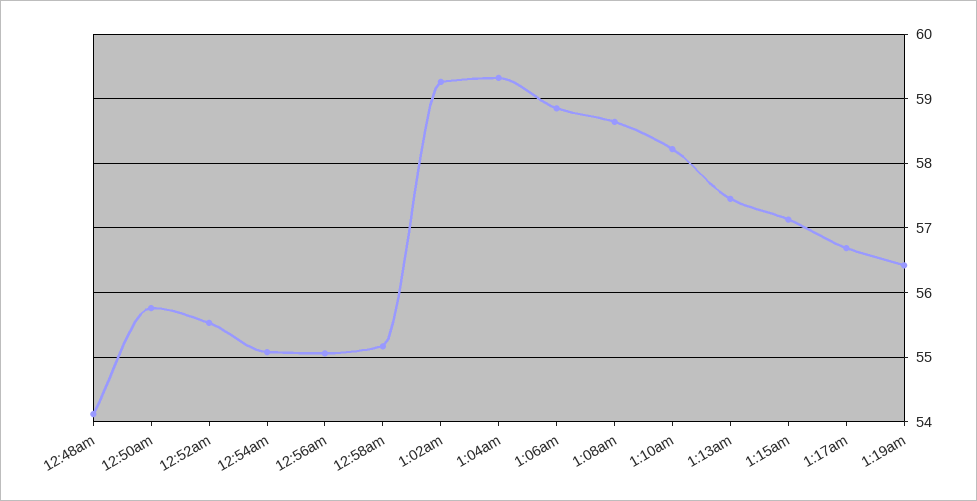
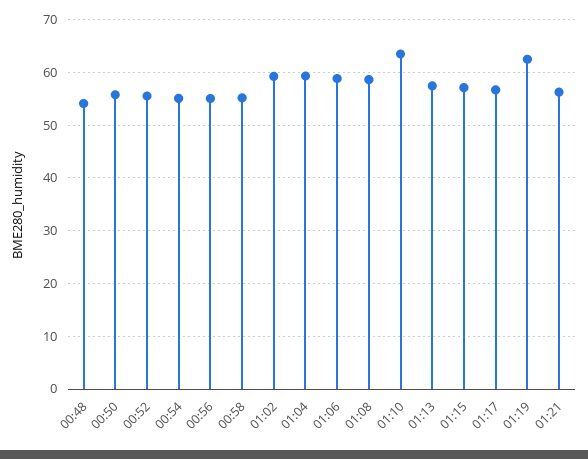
1:10am: 58.2 -> 64
1:19am: 56.4 -> 62
01:21: none -> 56

